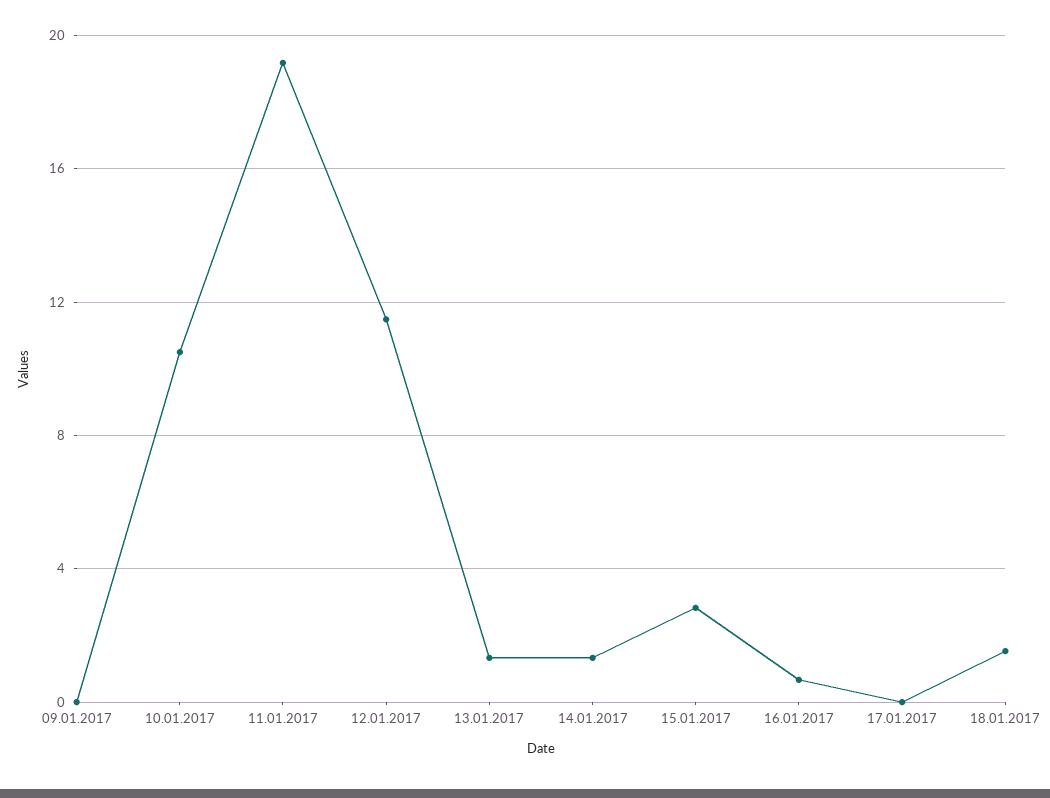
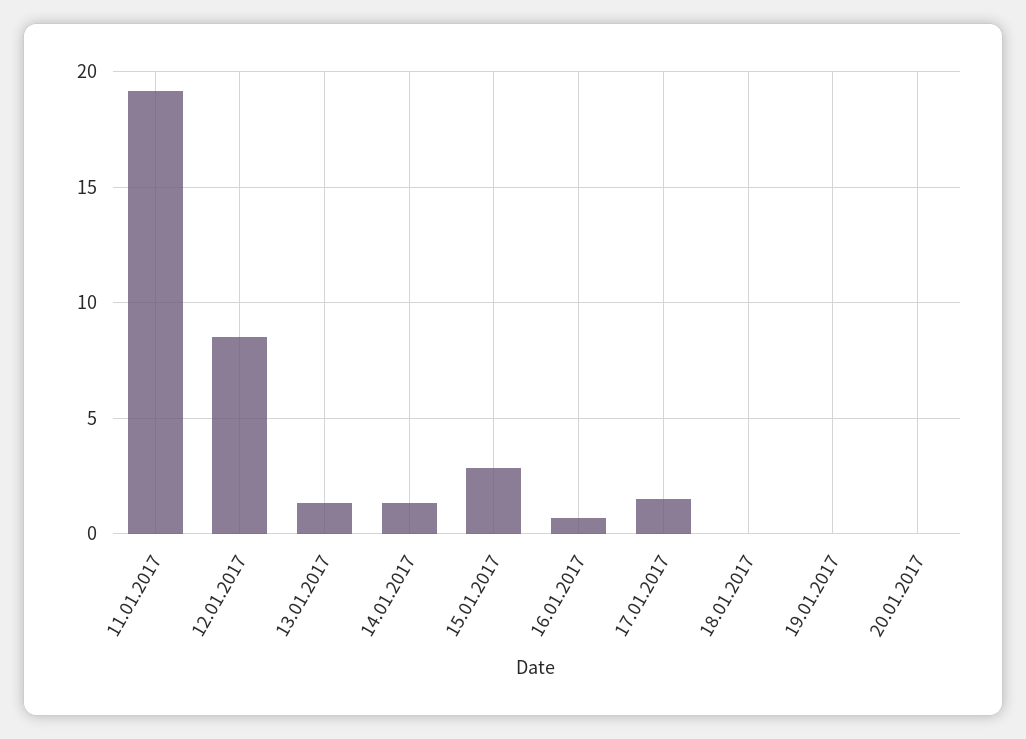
09.01.2017: 0 -> none
10.01.2017: 10.5 -> none
12.01.2017: 11.5 -> 8.5
17.01.2017: 0 -> 1.5
18.01.2017: 1.5 -> 0
19.01.2017: none -> 0
20.01.2017: none -> 0

